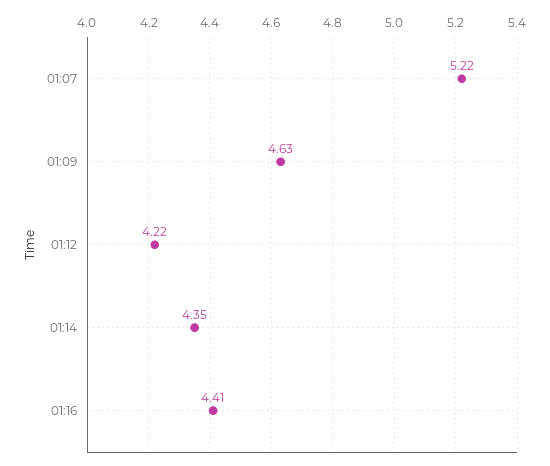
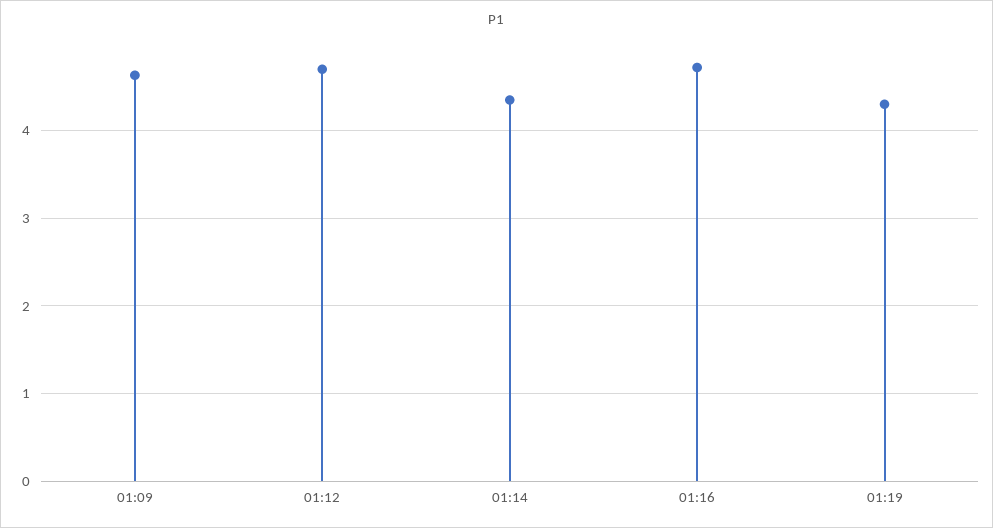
01:07: 5.22 -> none
01:12: 4.22 -> 4.7
01:16: 4.41 -> 4.7
01:19: none -> 4.3

